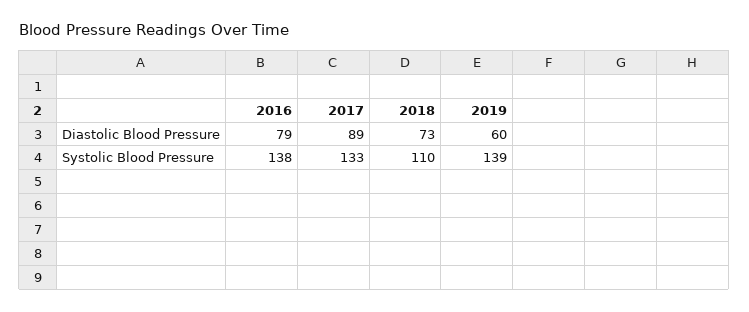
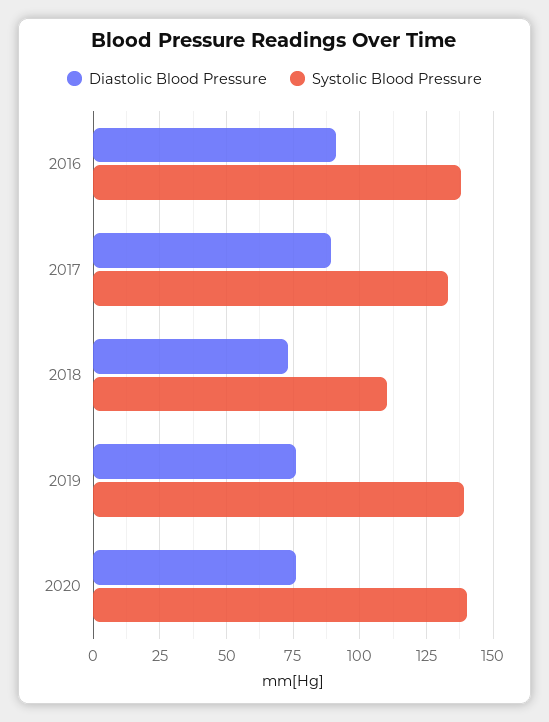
Diastolic Blood Pressure, 2016: 79 -> 90
Diastolic Blood Pressure, 2019: 60 -> 75
Diastolic Blood Pressure, 2020: none -> 75
Systolic Blood Pressure, 2020: none -> 140

